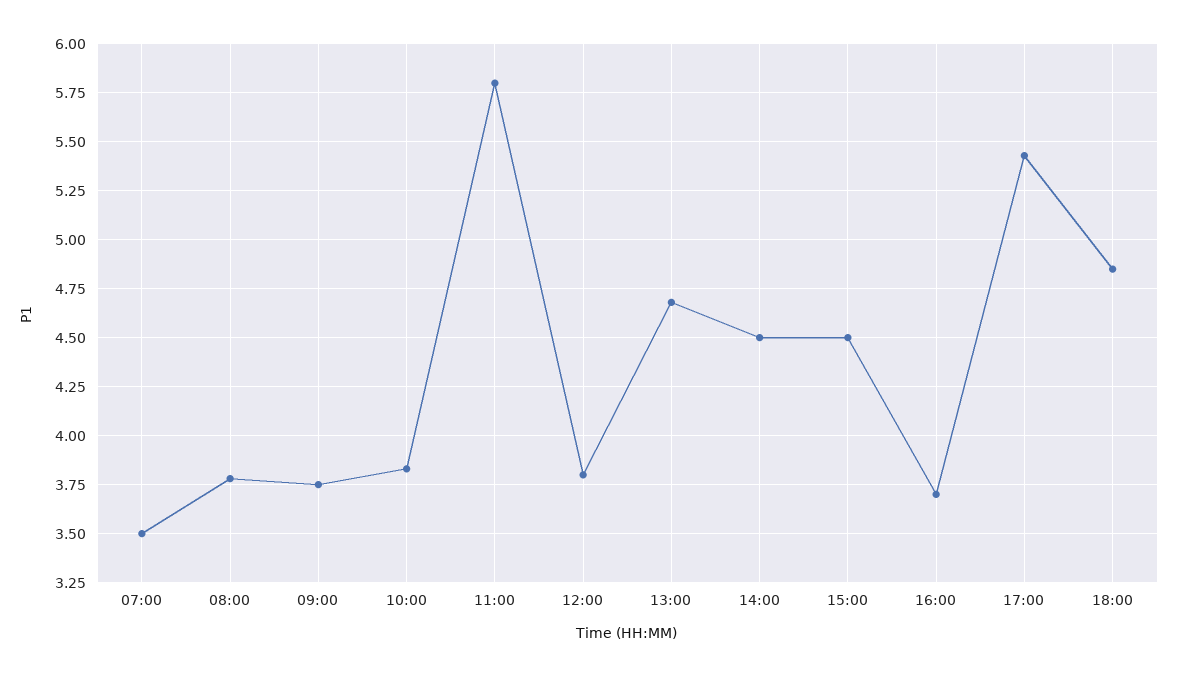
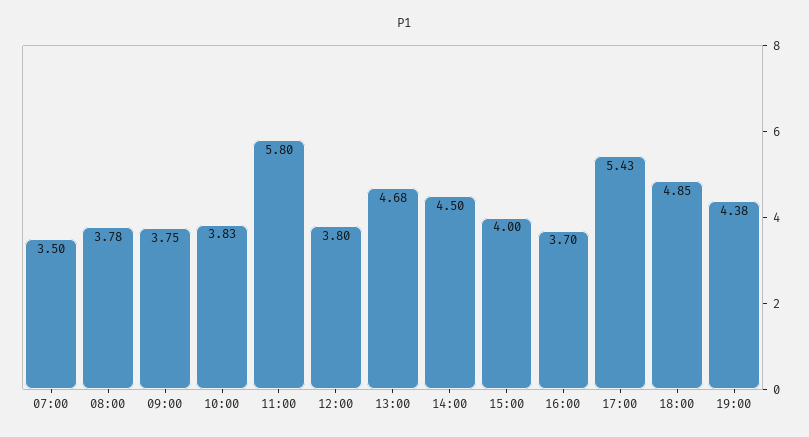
15:00: 4.5 -> 4
19:00: none -> 4.38

